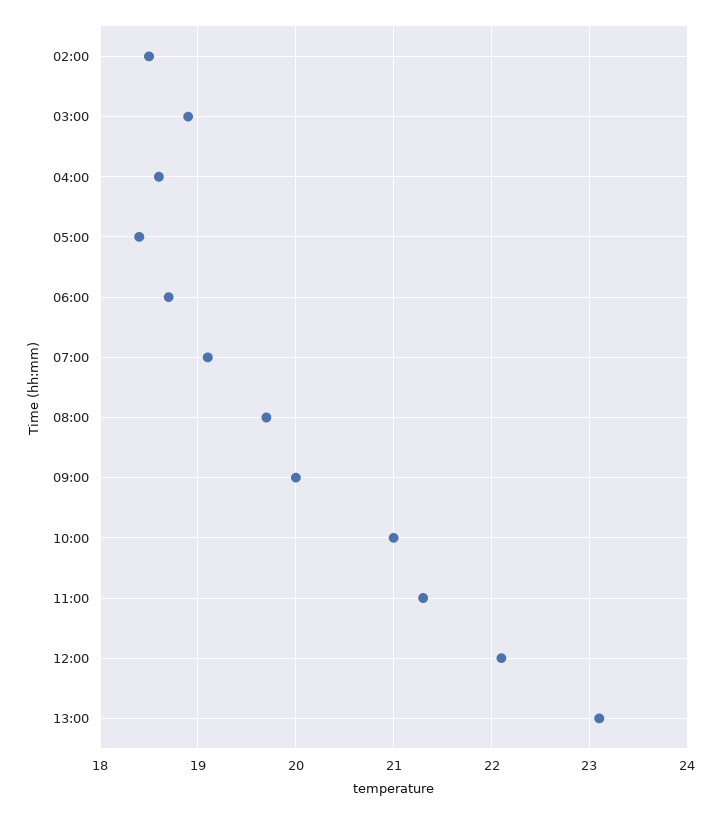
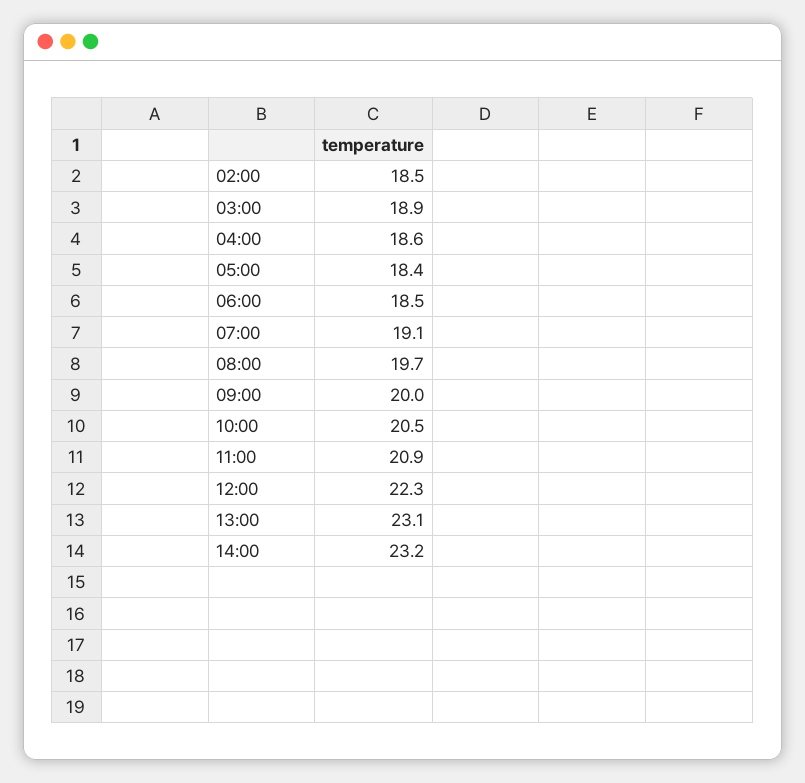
06:00: 18.7 -> 18.5
10:00: 21 -> 20.5
11:00: 21.3 -> 20.9
12:00: 22.1 -> 22.3
14:00: none -> 23.2

